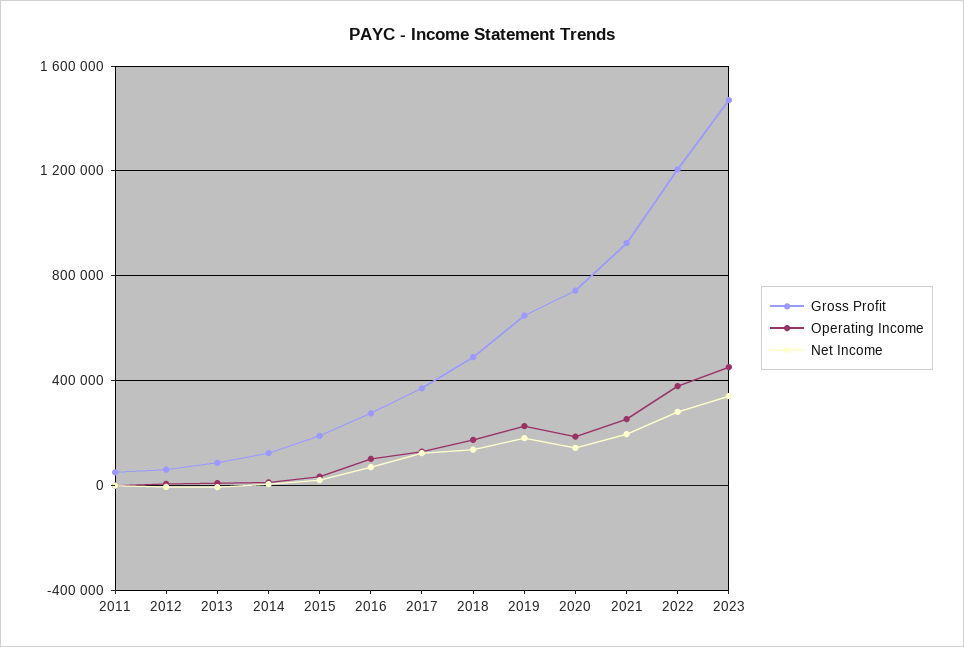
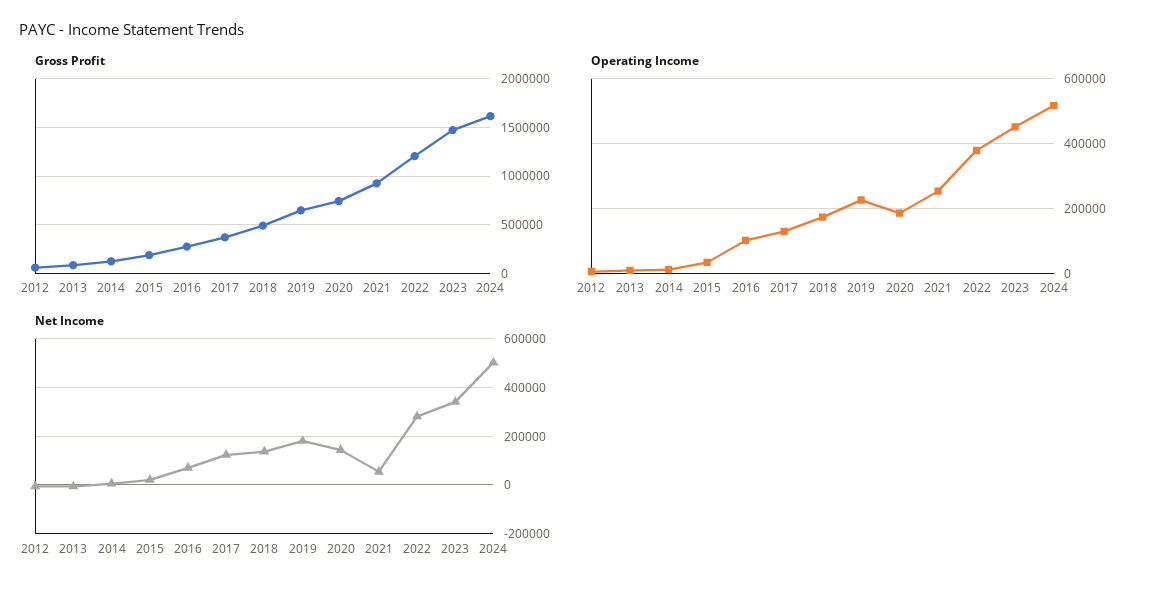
Gross Profit, 2011: 50000 -> none
Operating Income, 2011: 0 -> none
Net Income, 2011: 0 -> none
Net Income, 2021: 200000 -> 50000
Gross Profit, 2024: none -> 1600000
Operating Income, 2024: none -> 520000
Net Income, 2024: none -> 500000

